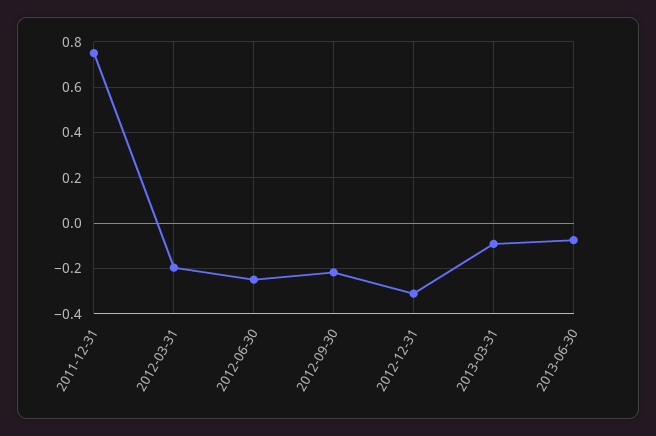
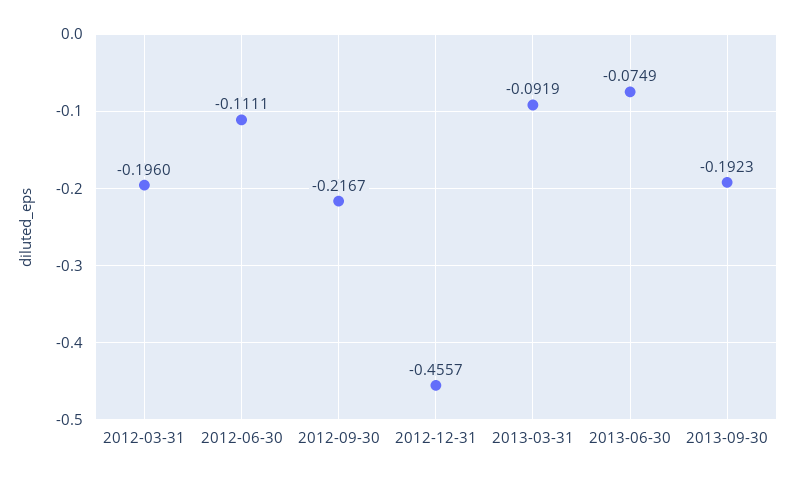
2011-12-31: 0.75 -> none
2012-06-30: -0.25 -> -0.1111
2012-12-31: -0.3 -> -0.4557
2013-09-30: none -> -0.1923

